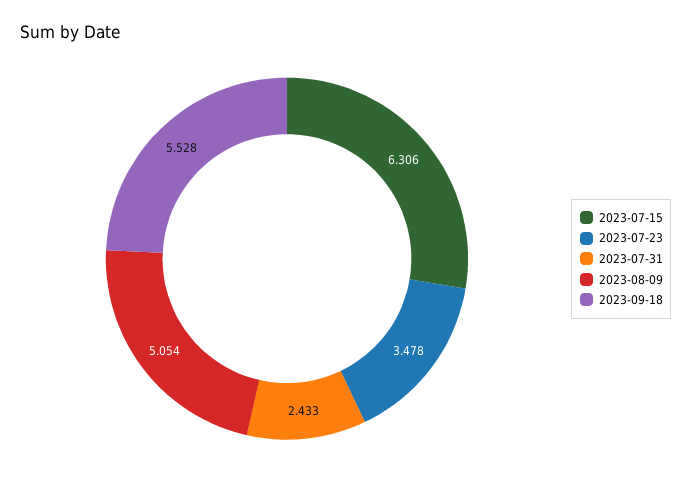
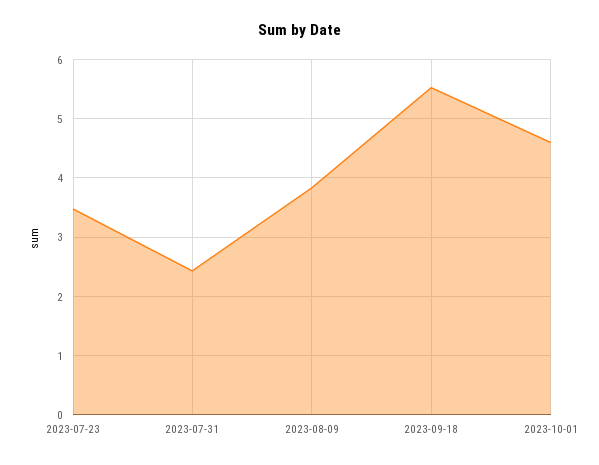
2023-07-15: 6.306 -> none
2023-08-09: 5.054 -> 3.8
2023-10-01: none -> 4.6

